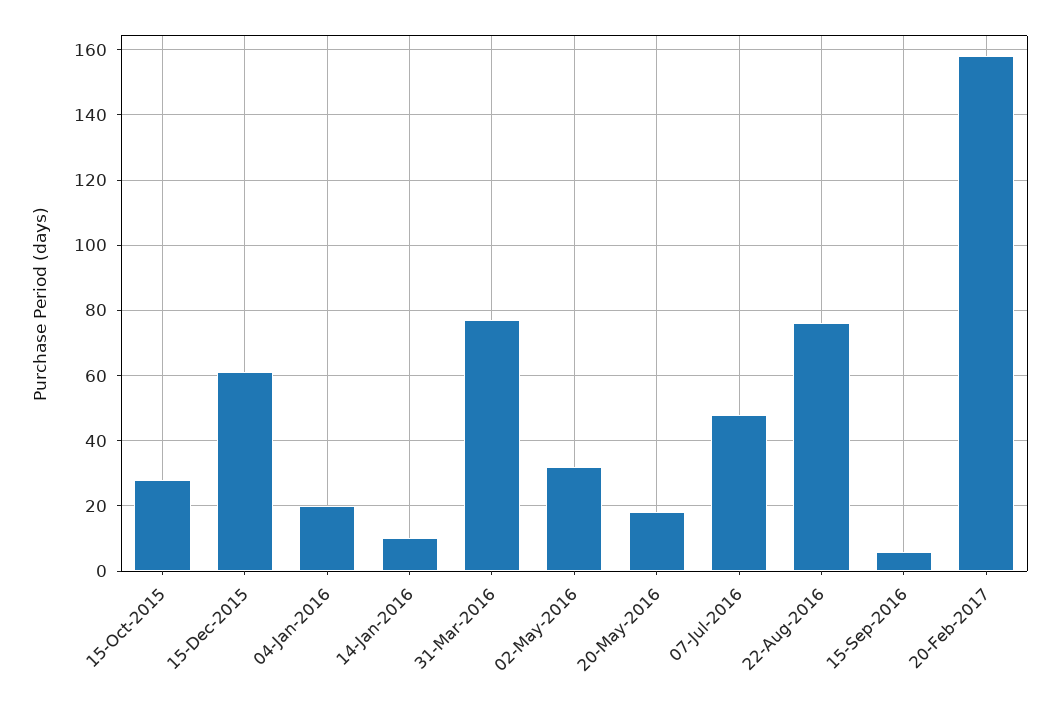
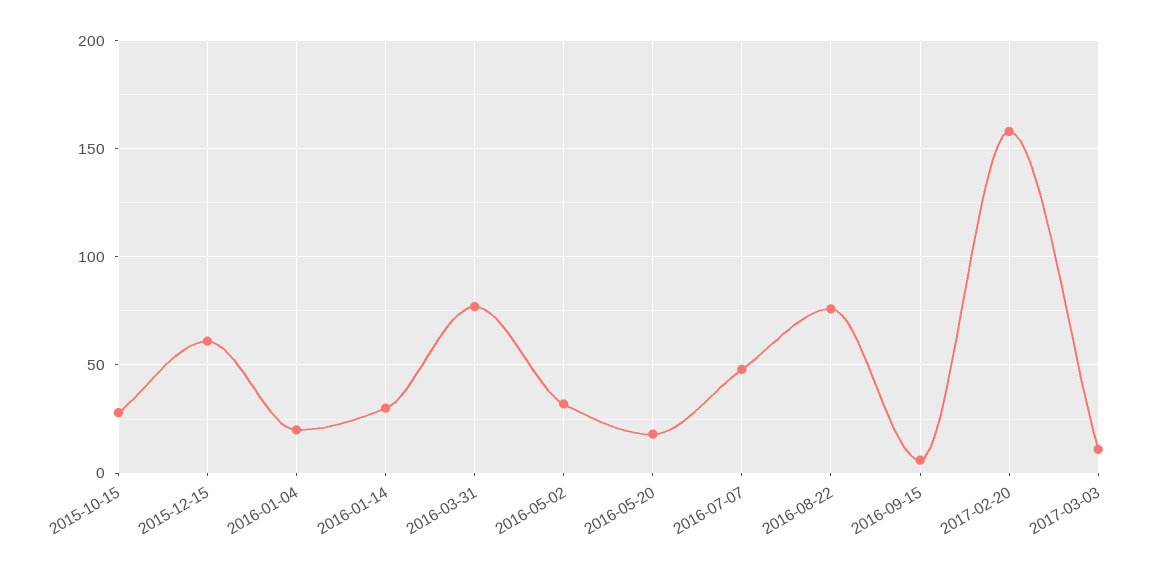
14-Jan-2016: 10 -> 30
2017-03-03: none -> 10

